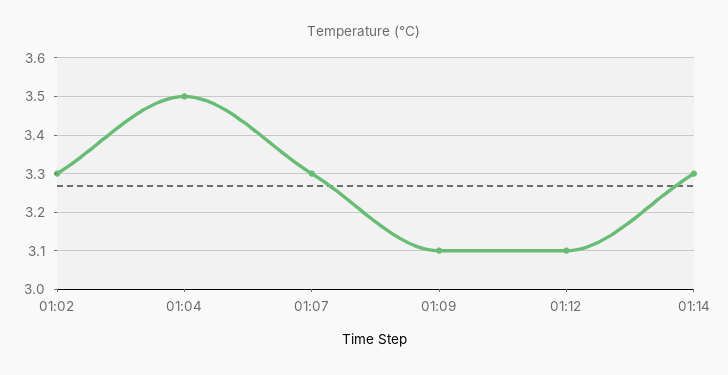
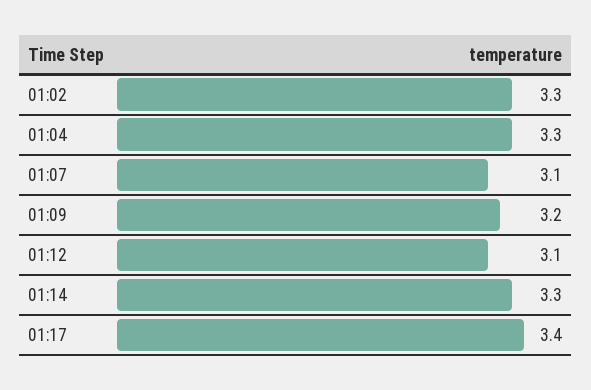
01:04: 3.5 -> 3.3
01:07: 3.3 -> 3.1
01:09: 3.1 -> 3.2
01:17: none -> 3.4

